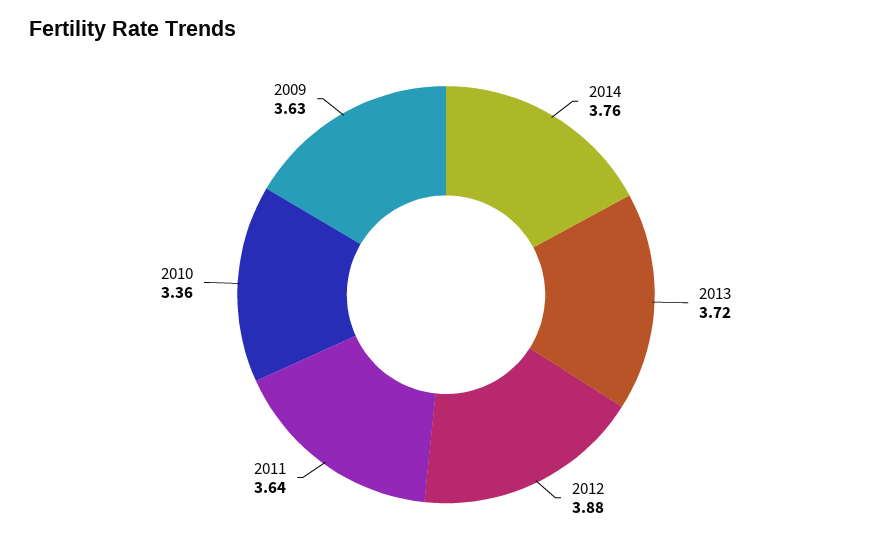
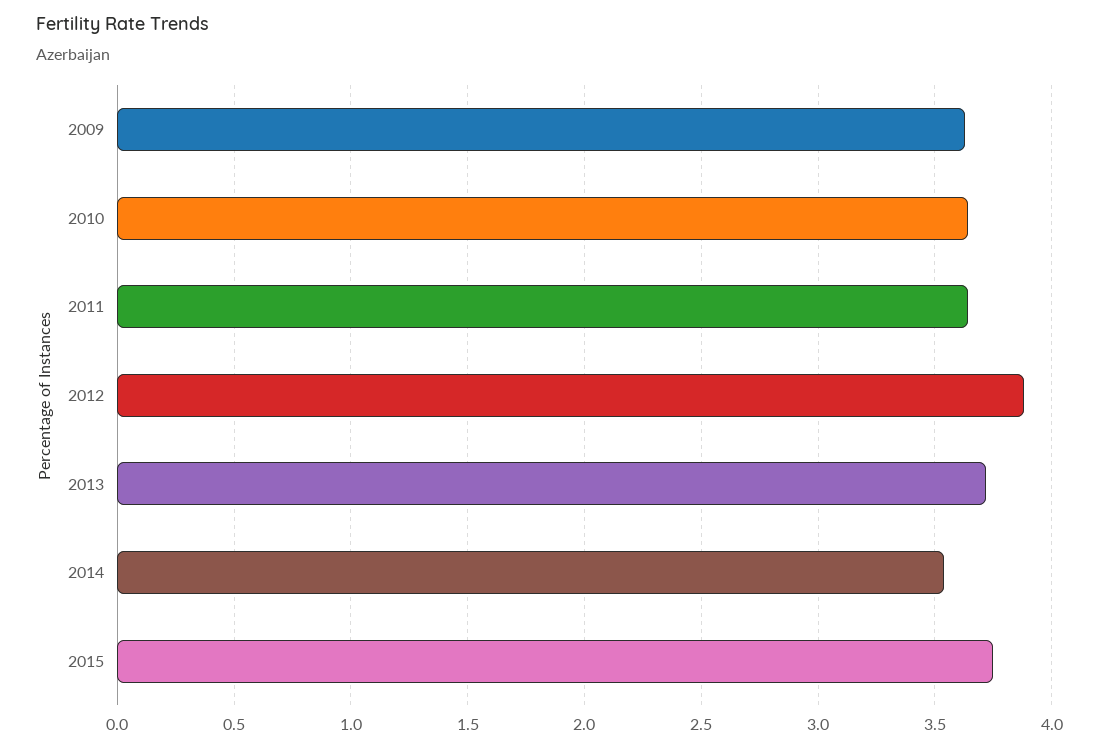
2014: 3.76 -> 3.55
2010: 3.36 -> 3.65
2015: none -> 3.75

